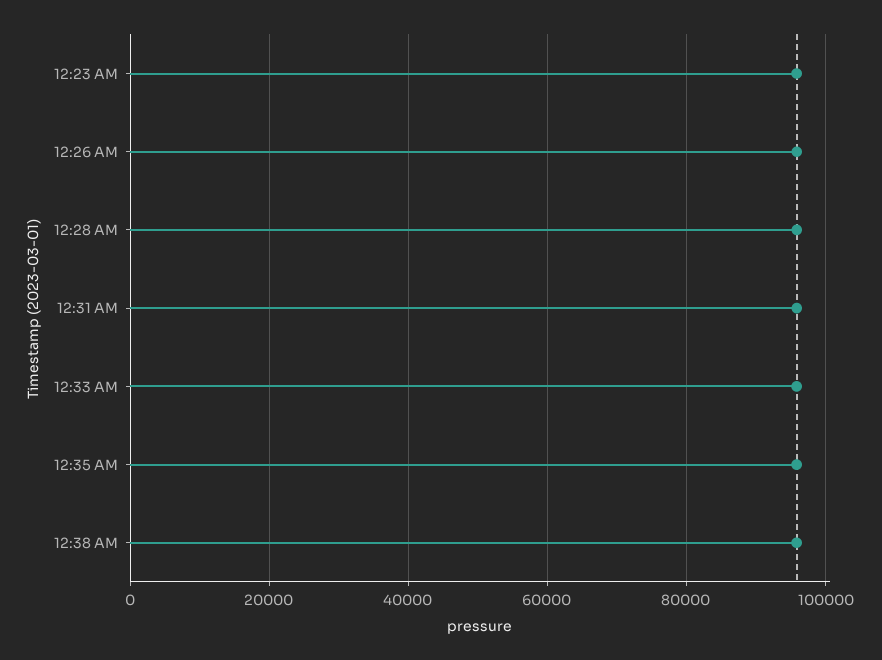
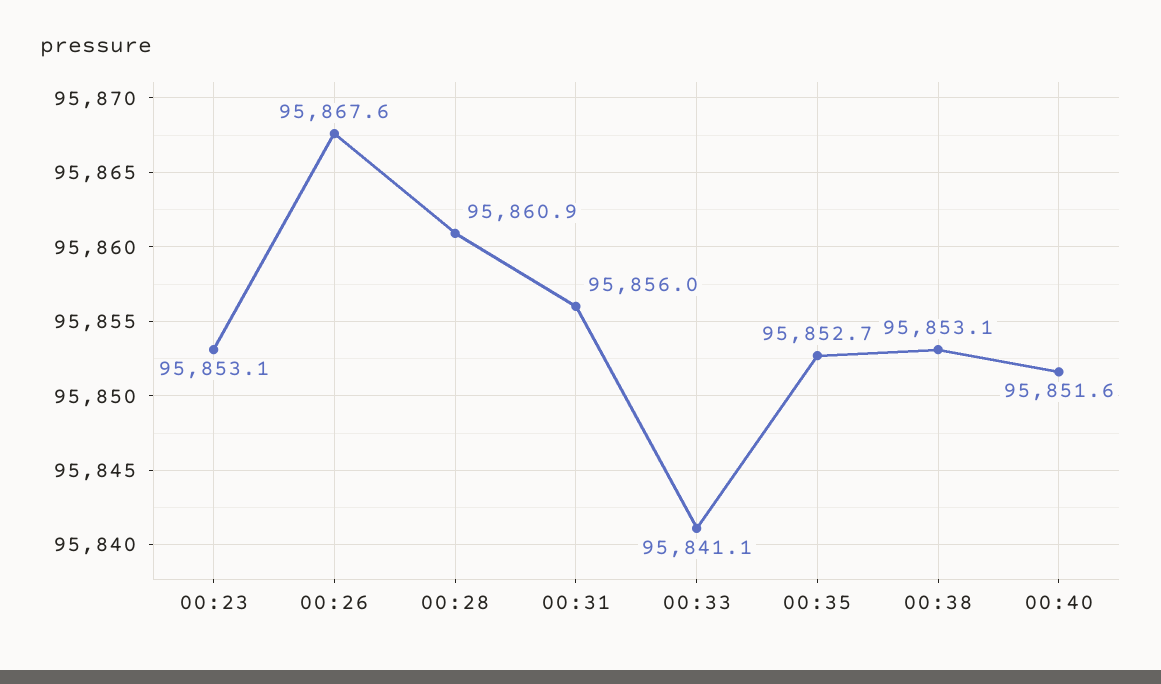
00:40: none -> 95851.6

